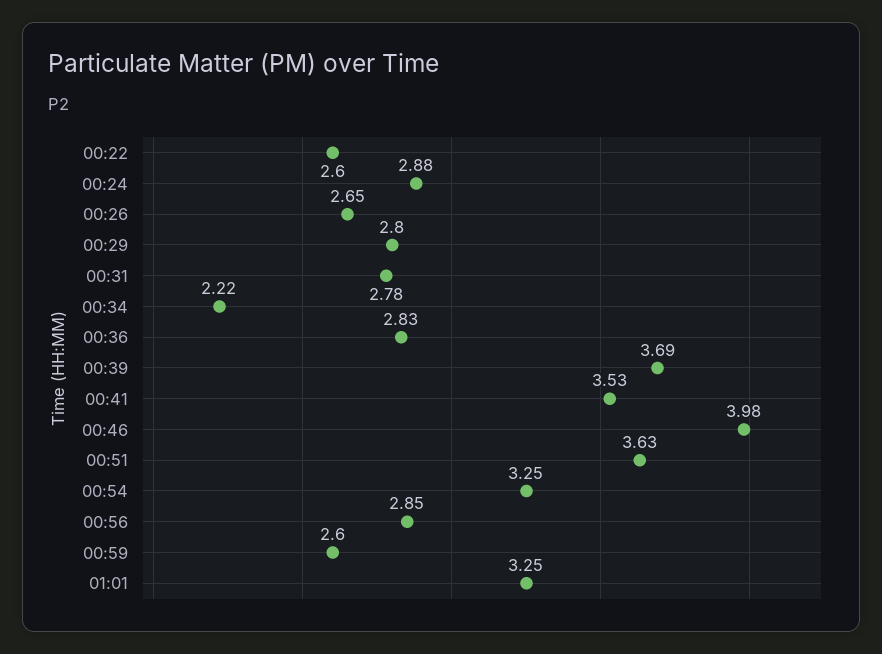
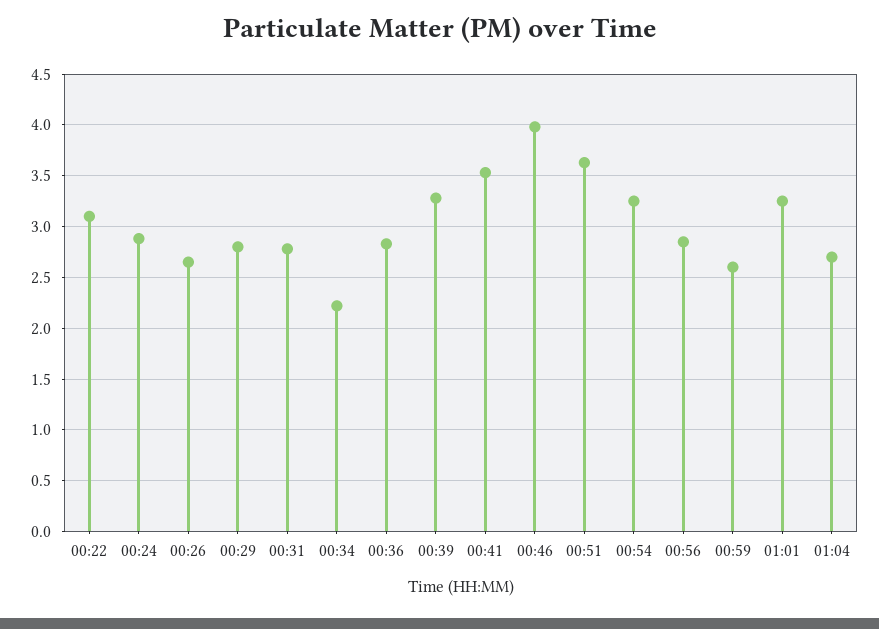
00:22: 2.6 -> 3.1
00:39: 3.69 -> 3.3
01:04: none -> 2.7

